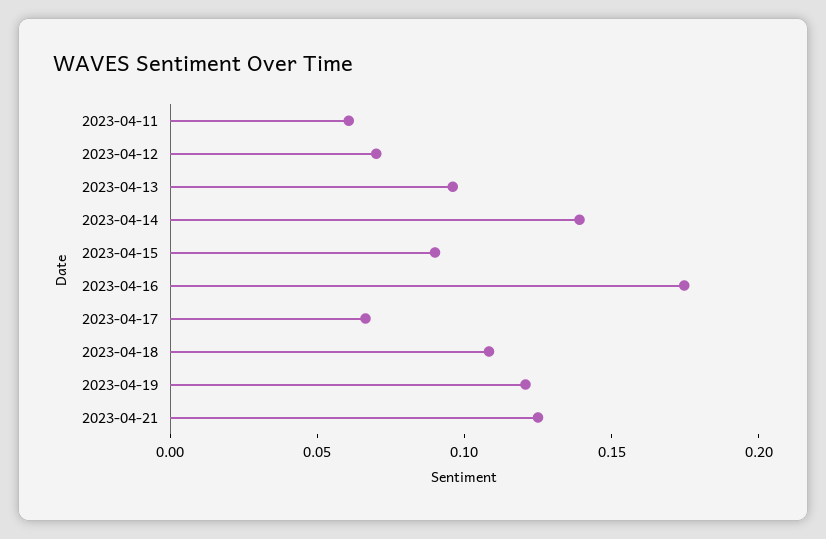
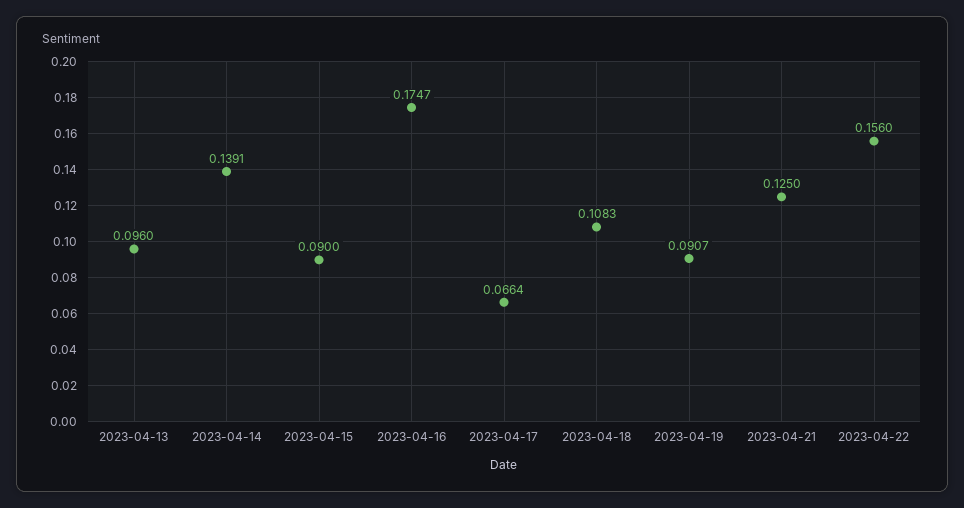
2023-04-11: 0.06 -> none
2023-04-12: 0.07 -> none
2023-04-19: 0.12 -> 0.0907
2023-04-22: none -> 0.156

